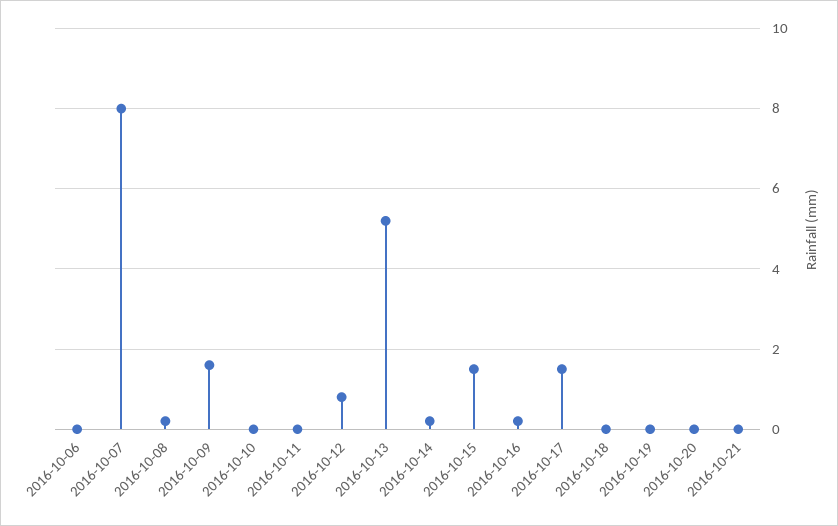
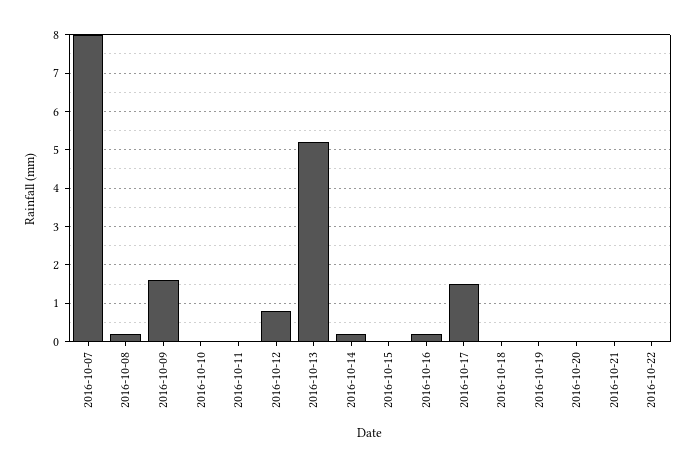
2016-10-06: 0 -> none
2016-10-15: 1.5 -> 0
2016-10-22: none -> 0

